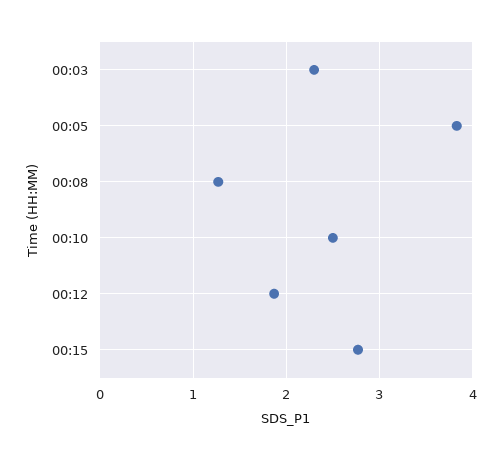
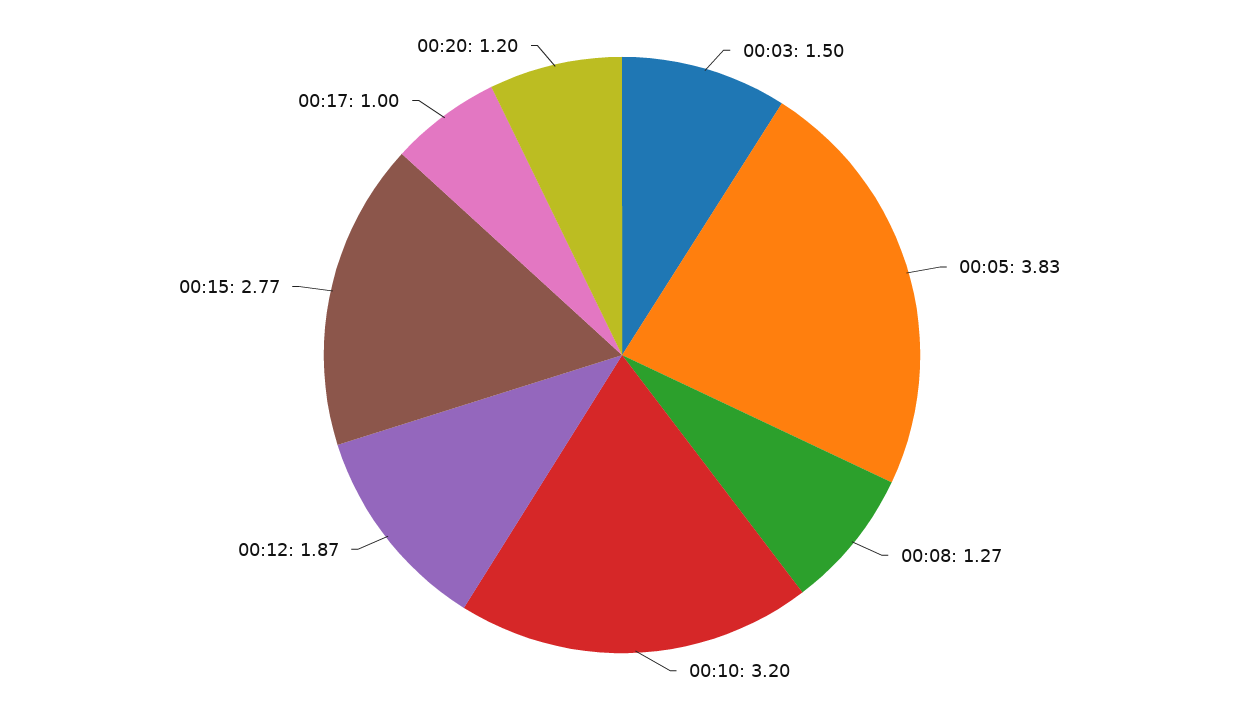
00:03: 2.3 -> 1.5
00:10: 2.5 -> 3.2
00:17: none -> 1
00:20: none -> 1.2

